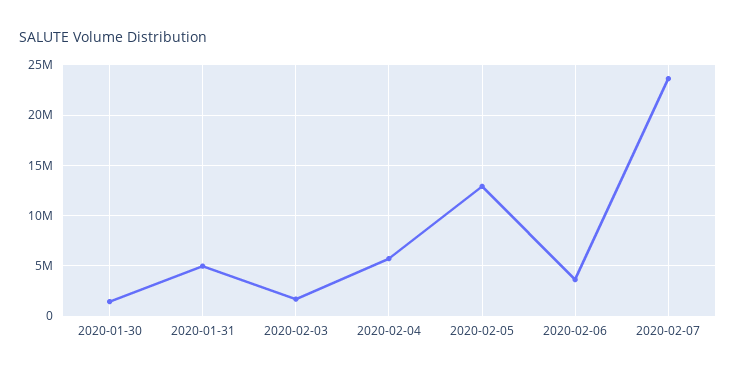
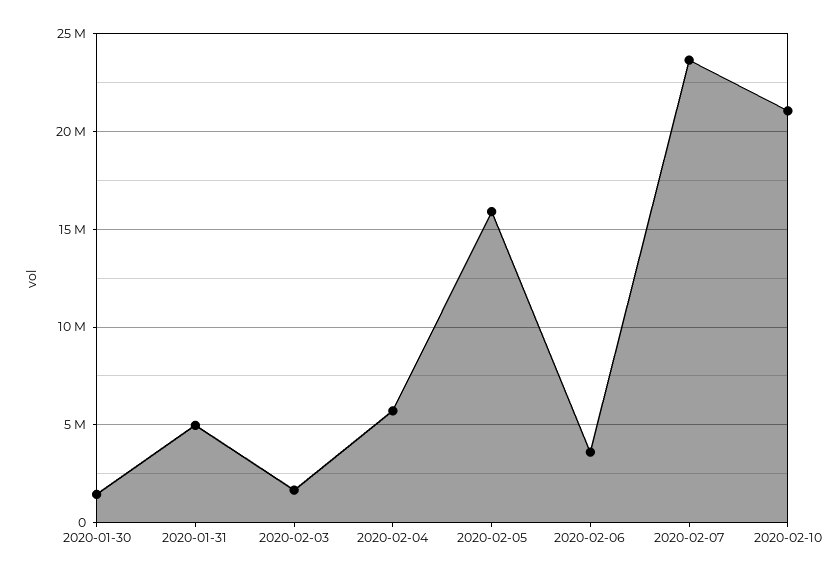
2020-02-05: 13000000 -> 16000000
2020-02-10: none -> 21000000

